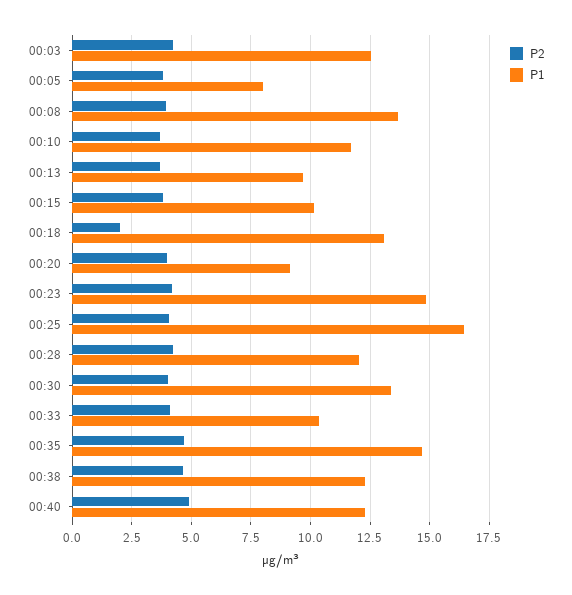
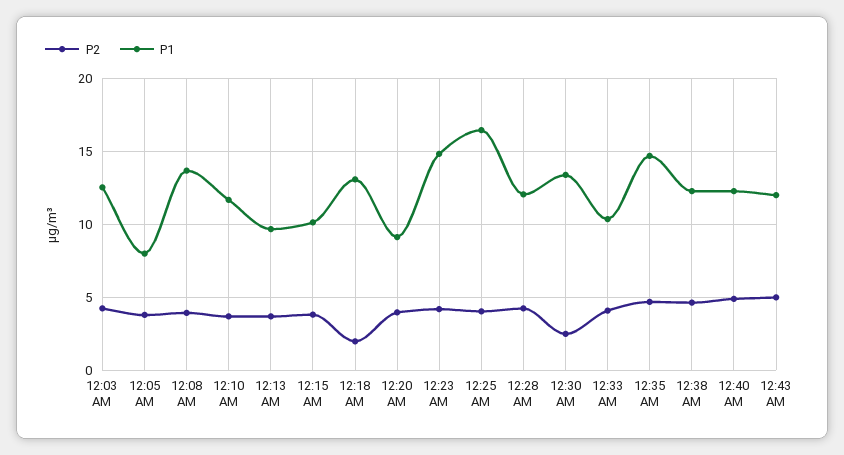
P2, 00:30: 4 -> 2.5
P2, 12:43 AM: none -> 5
P1, 12:43 AM: none -> 12

